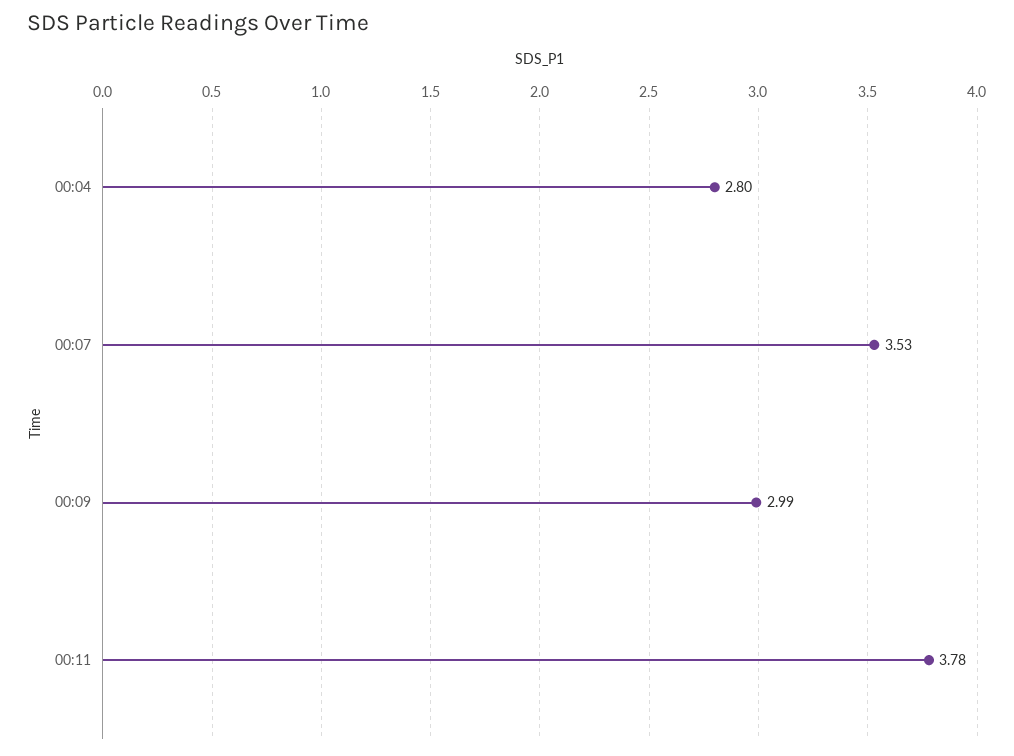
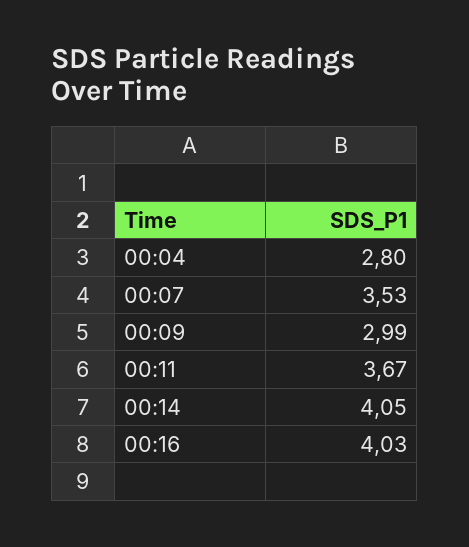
00:11: 3.78 -> 3.67
00:14: none -> 4.05
00:16: none -> 4.03

